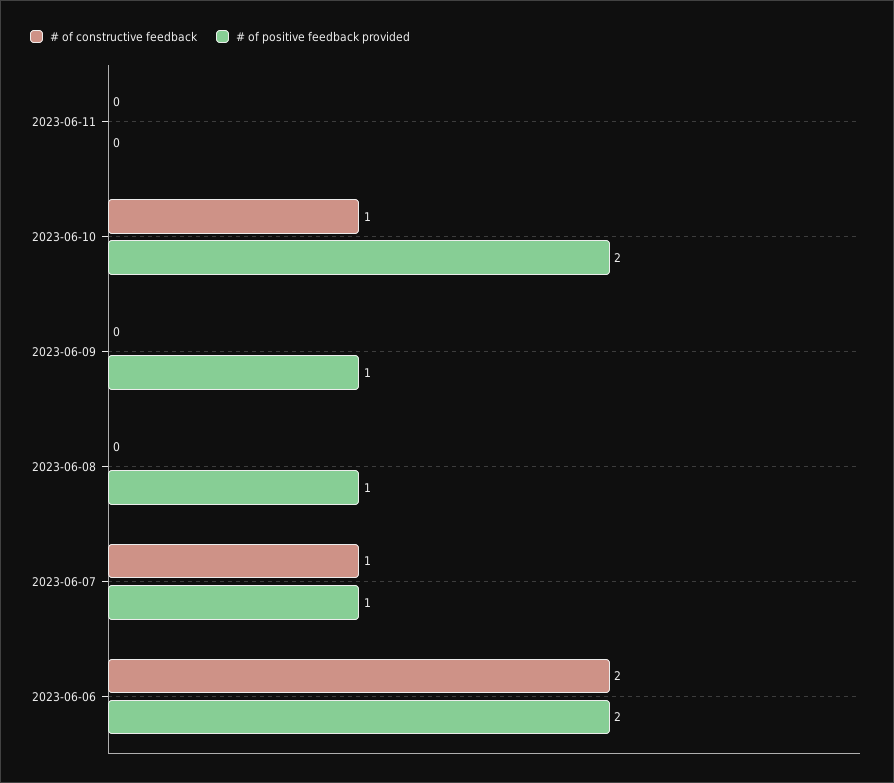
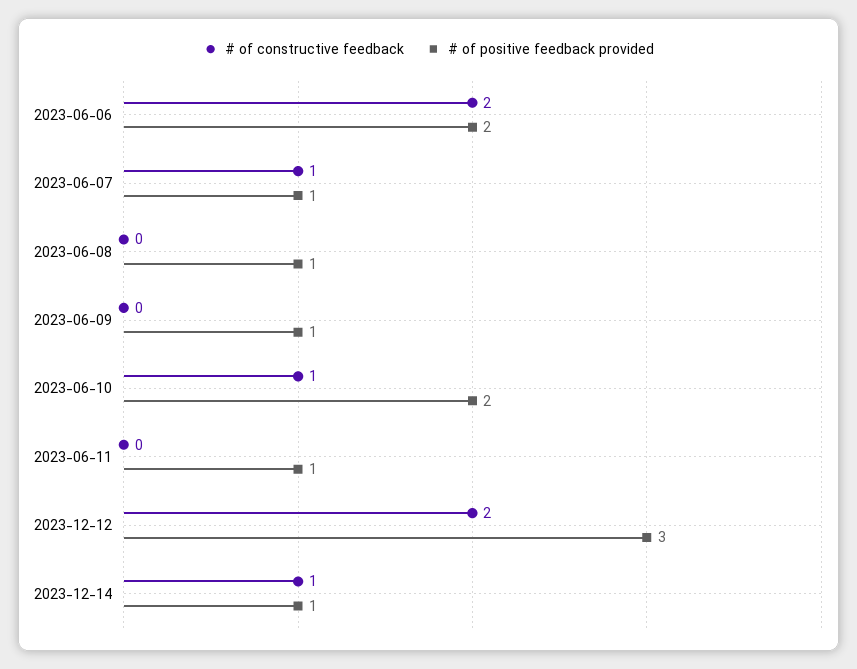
# of positive feedback provided, 2023-06-11: 0 -> 1
# of constructive feedback, 2023-12-12: none -> 2
# of positive feedback provided, 2023-12-12: none -> 3
# of constructive feedback, 2023-12-14: none -> 1
# of positive feedback provided, 2023-12-14: none -> 1

